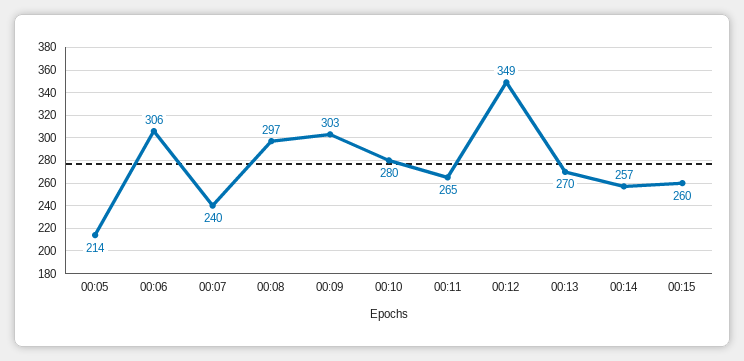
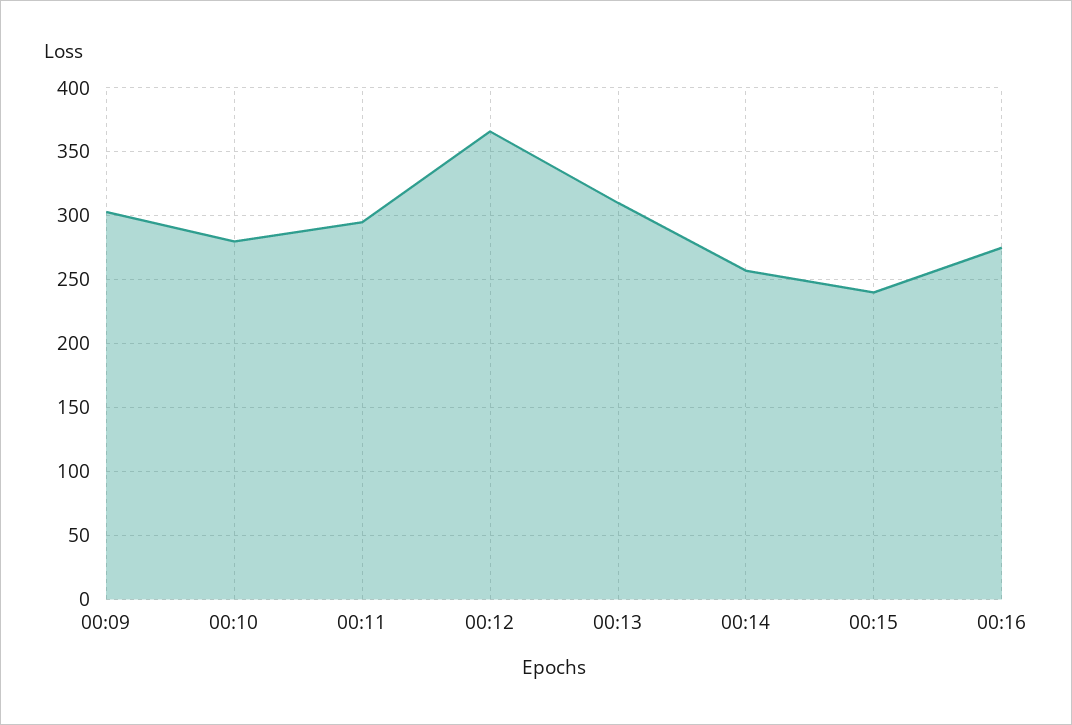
00:05: 214 -> none
00:06: 306 -> none
00:07: 240 -> none
00:08: 297 -> none
00:11: 265 -> 295
00:12: 349 -> 365
00:13: 270 -> 310
00:15: 260 -> 240
00:16: none -> 275

